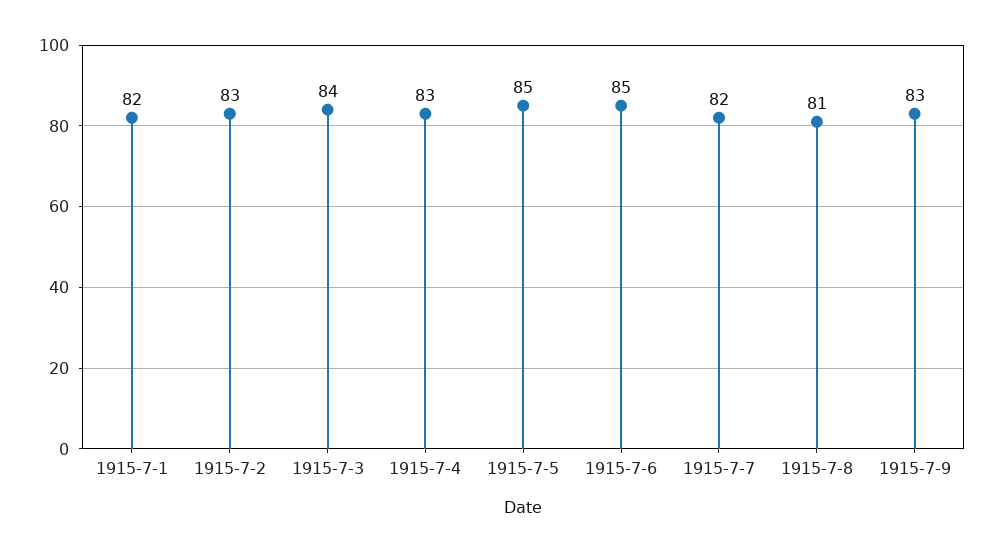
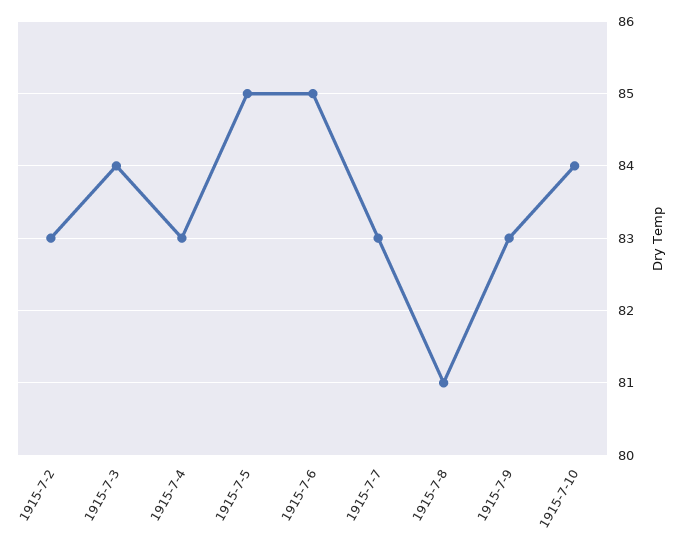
1915-7-1: 82 -> none
1915-7-7: 82 -> 83
1915-7-10: none -> 84

